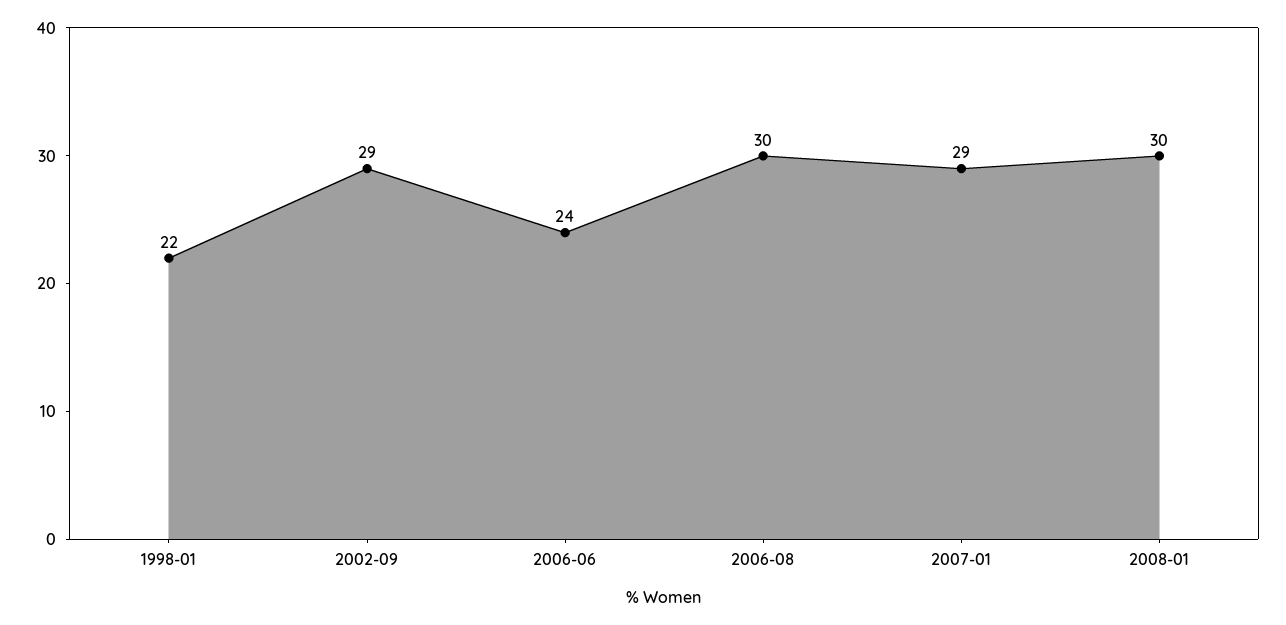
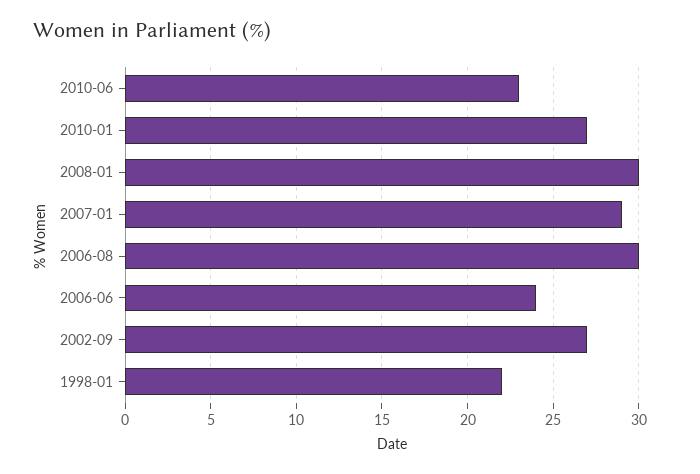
2002-09: 29 -> 27
2010-06: none -> 23
2010-01: none -> 27

